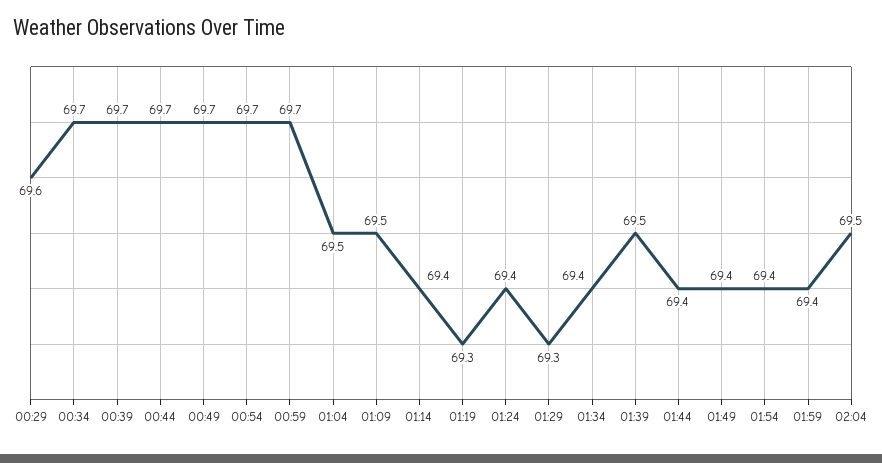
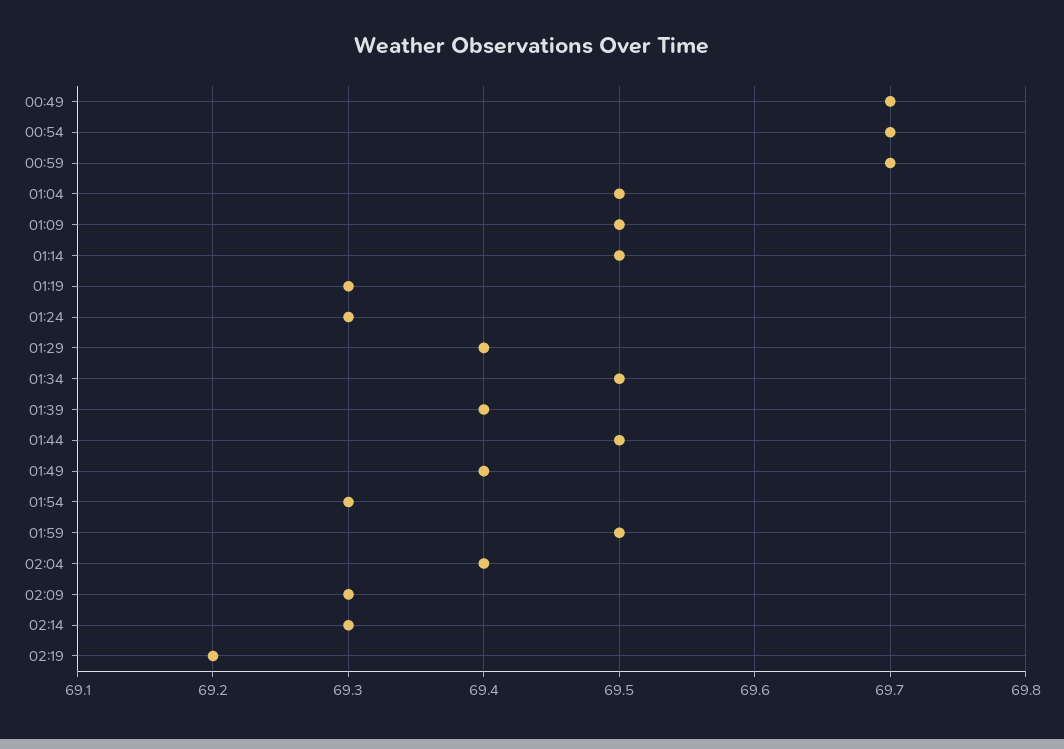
00:29: 69.6 -> none
00:34: 69.7 -> none
00:39: 69.7 -> none
00:44: 69.7 -> none
01:14: 69.4 -> 69.5
01:24: 69.4 -> 69.3
01:29: 69.3 -> 69.4
01:34: 69.4 -> 69.5
01:39: 69.5 -> 69.4
01:44: 69.4 -> 69.5
01:54: 69.4 -> 69.3
01:59: 69.4 -> 69.5
02:04: 69.5 -> 69.4
02:09: none -> 69.3
02:14: none -> 69.3
02:19: none -> 69.2

